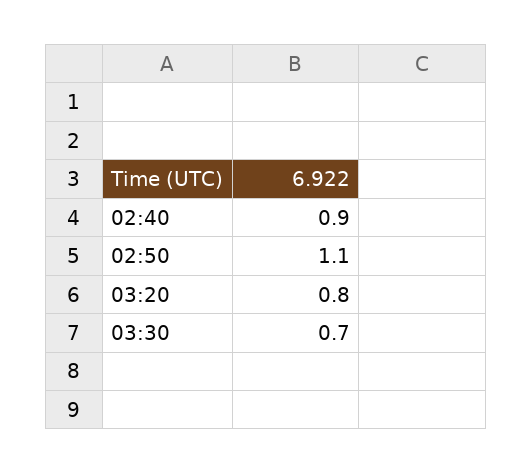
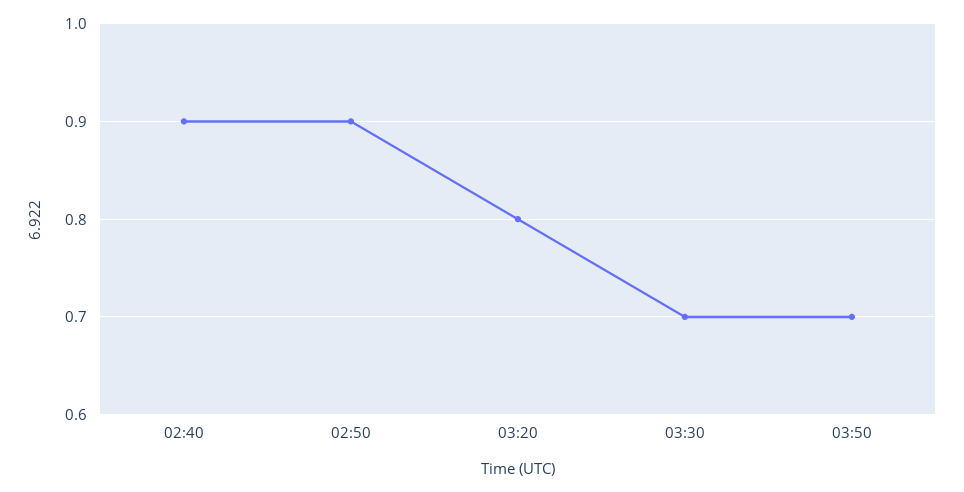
02:50: 1.1 -> 0.9
03:50: none -> 0.7

